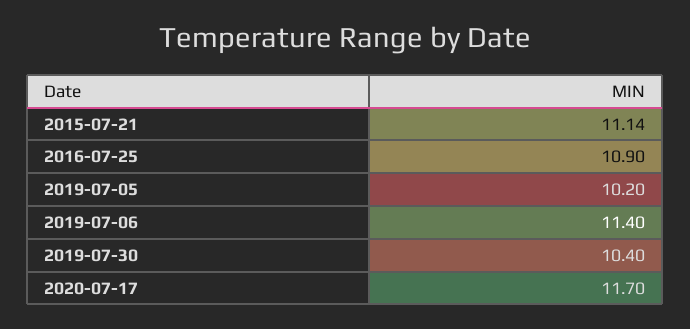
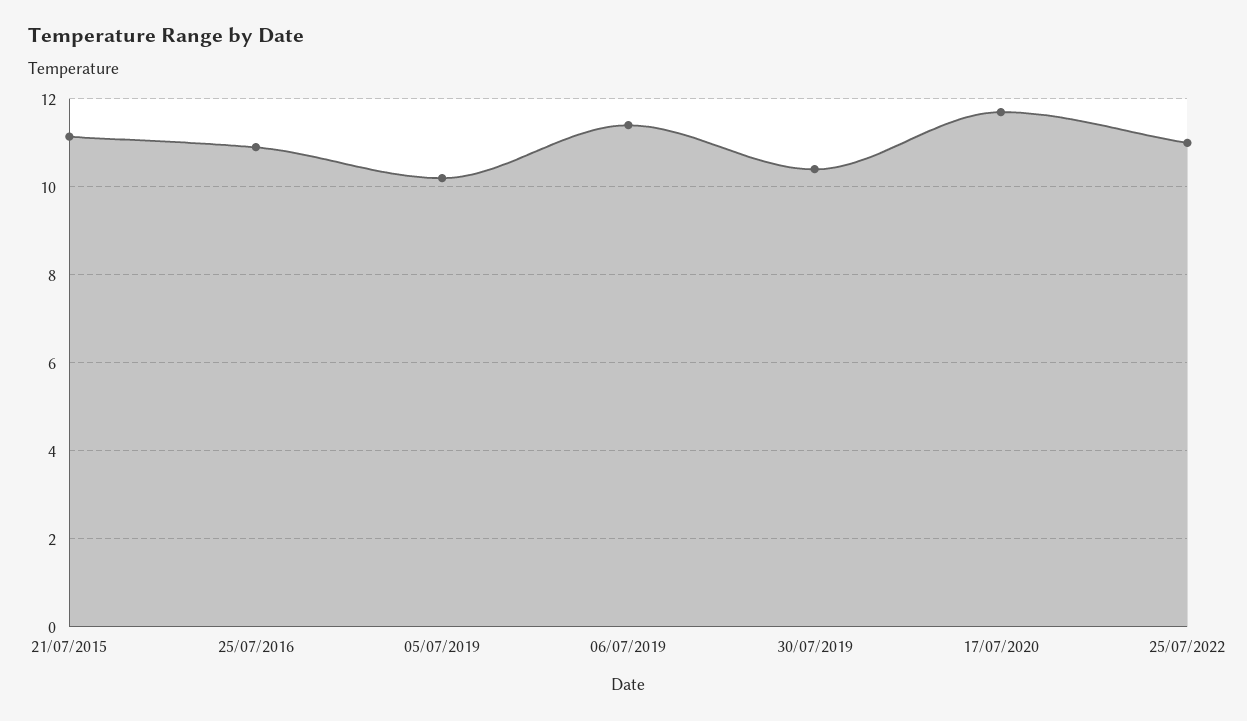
25/07/2022: none -> 11

